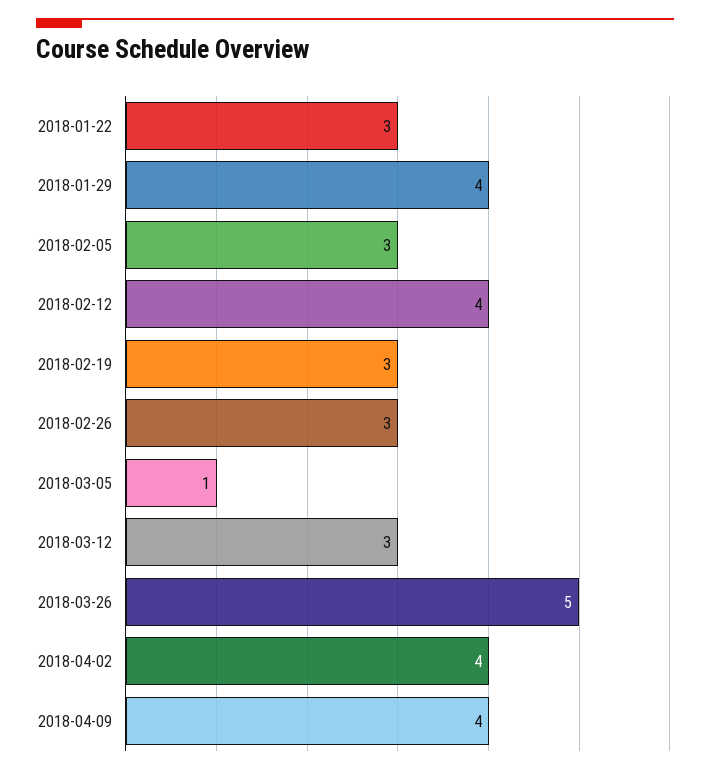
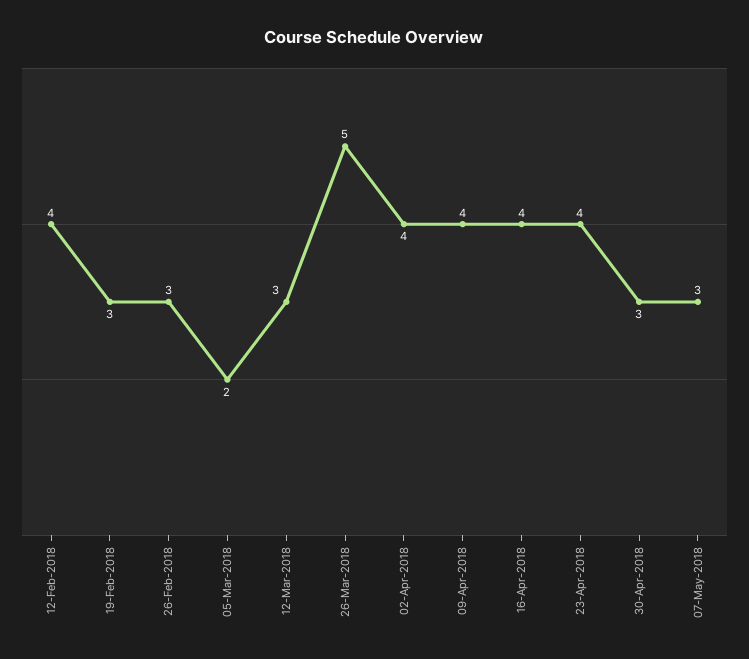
2018-01-22: 3 -> none
2018-01-29: 4 -> none
2018-02-05: 3 -> none
2018-03-05: 1 -> 2
16-Apr-2018: none -> 4
23-Apr-2018: none -> 4
30-Apr-2018: none -> 3
07-May-2018: none -> 3

